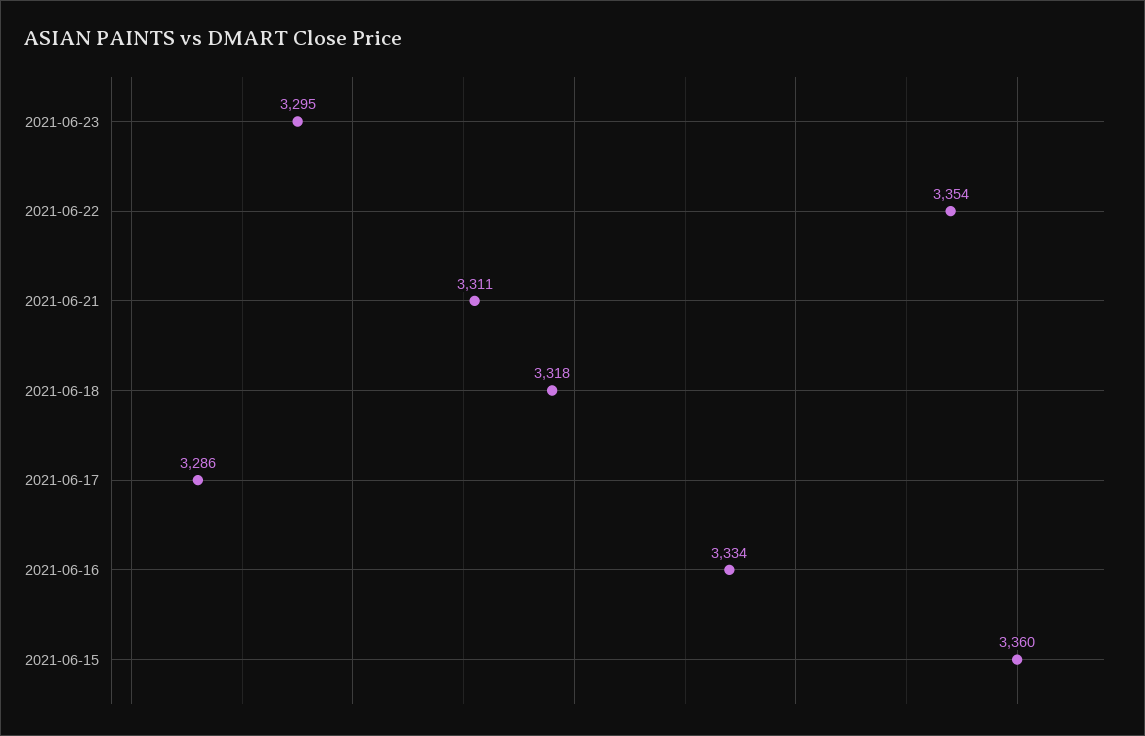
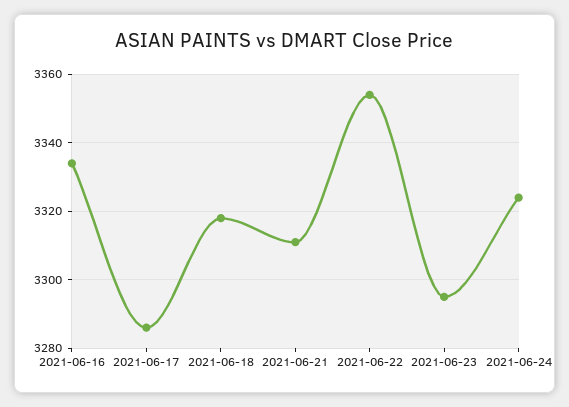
2021-06-15: 3360 -> none
2021-06-24: none -> 3325

